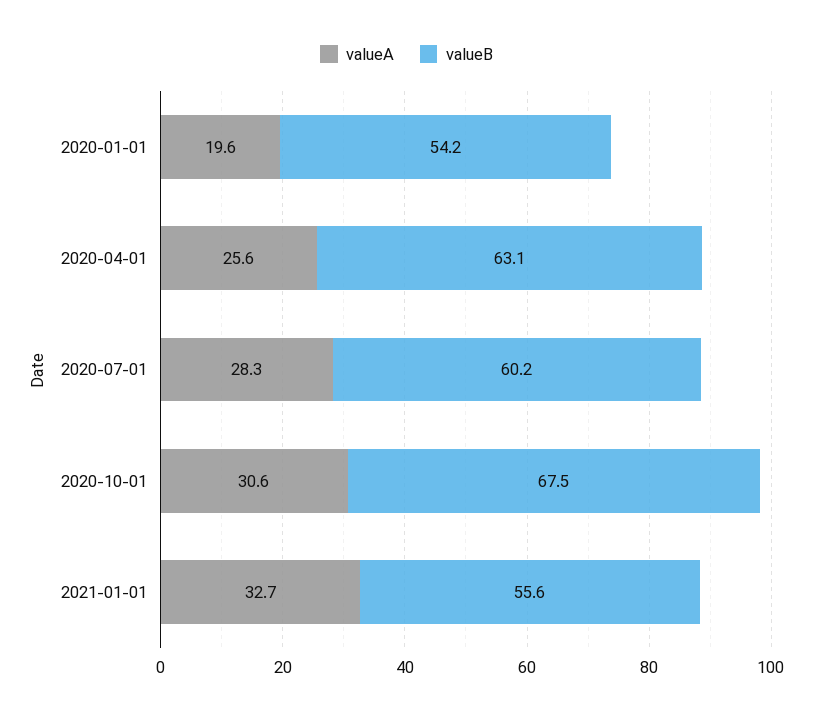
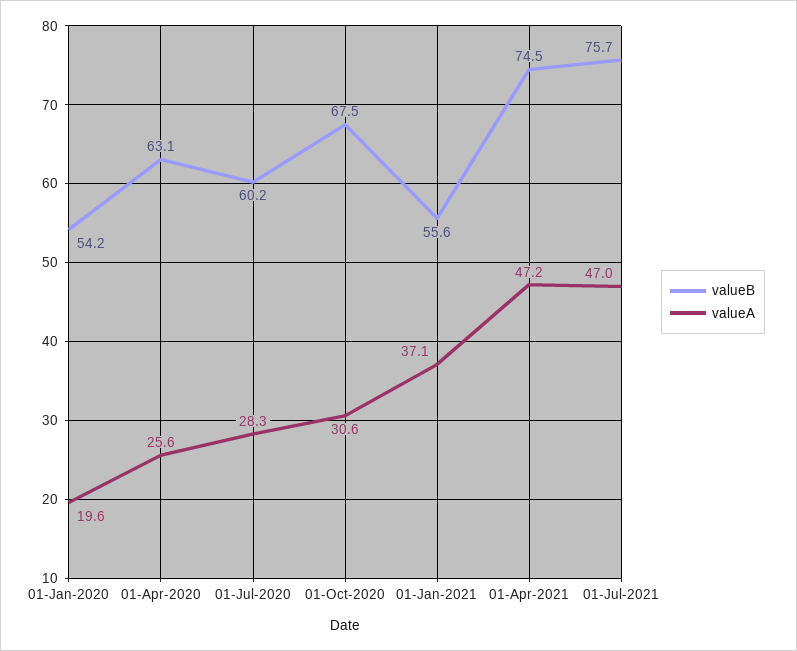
valueA, 2021-01-01: 32.7 -> 37.1
valueB, 01-Apr-2021: none -> 74.5
valueA, 01-Apr-2021: none -> 47.2
valueB, 01-Jul-2021: none -> 75.7
valueA, 01-Jul-2021: none -> 47

